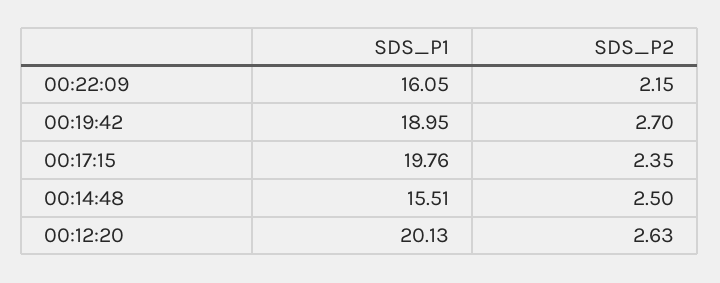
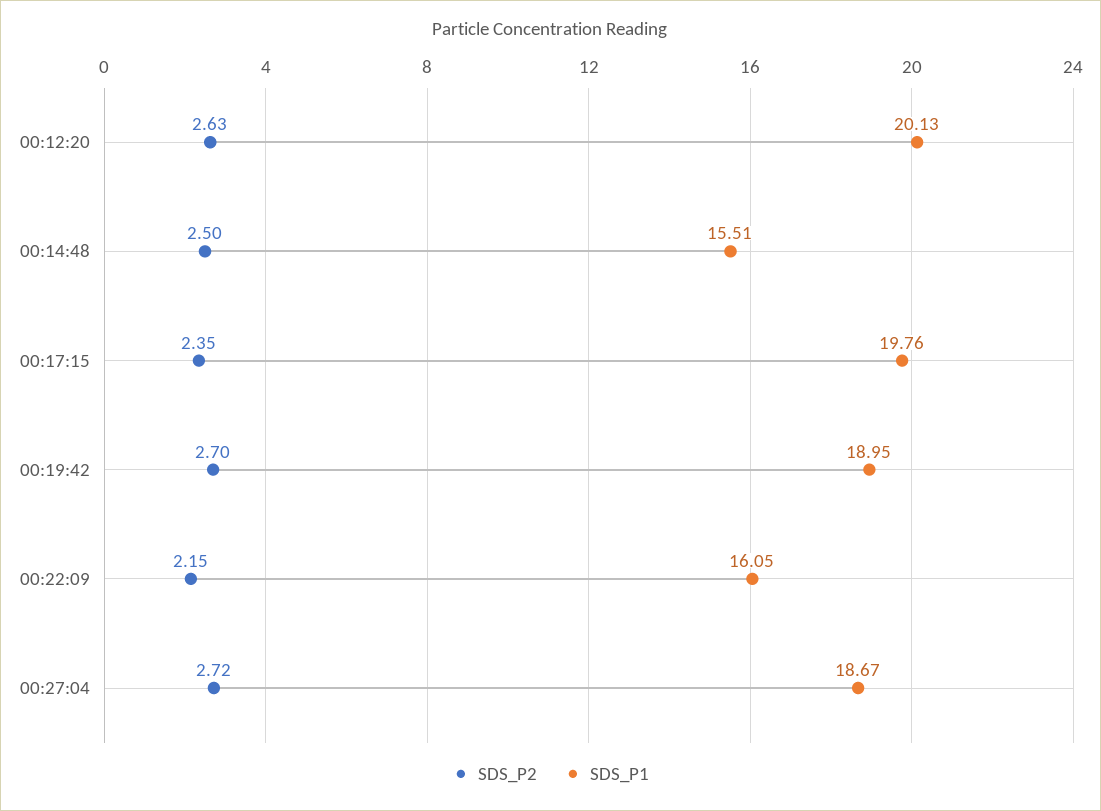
SDS_P2, 00:27:04: none -> 2.72
SDS_P1, 00:27:04: none -> 18.67

